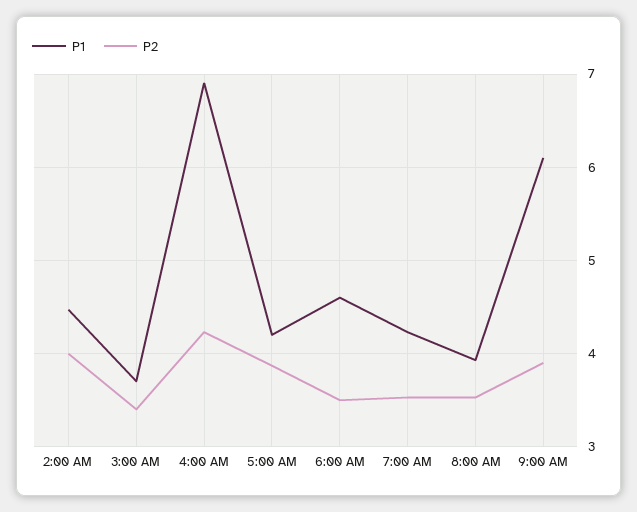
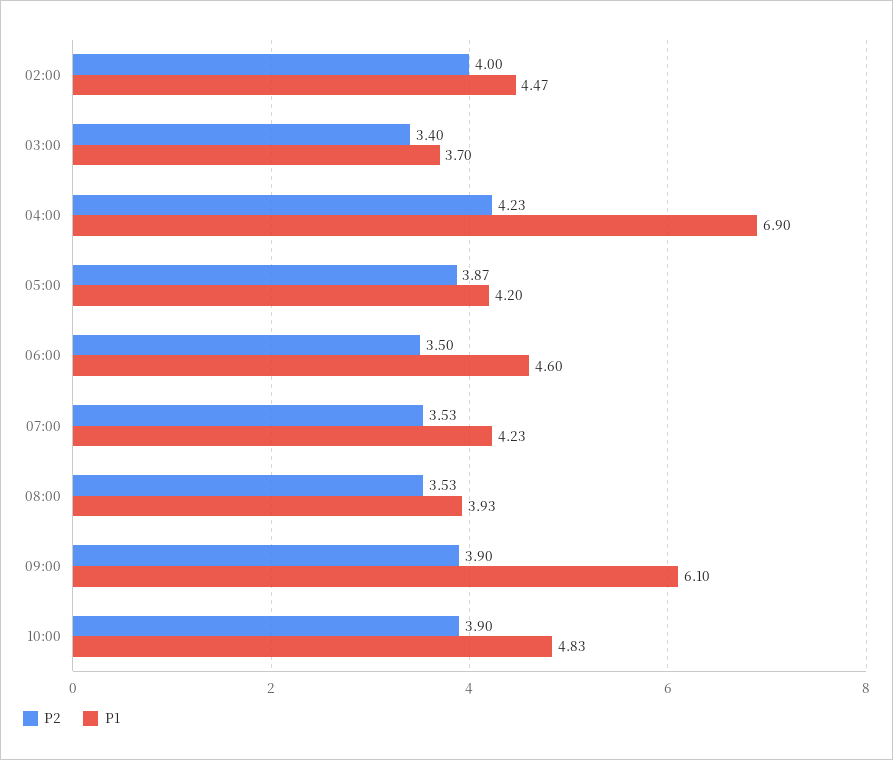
P2, 10:00: none -> 3.9
P1, 10:00: none -> 4.83

